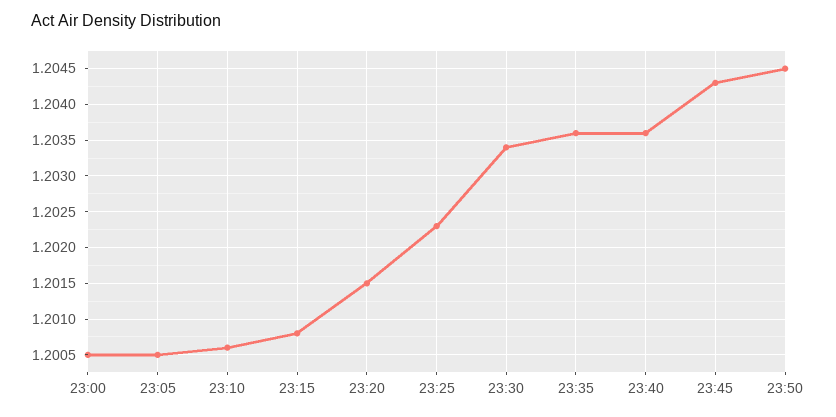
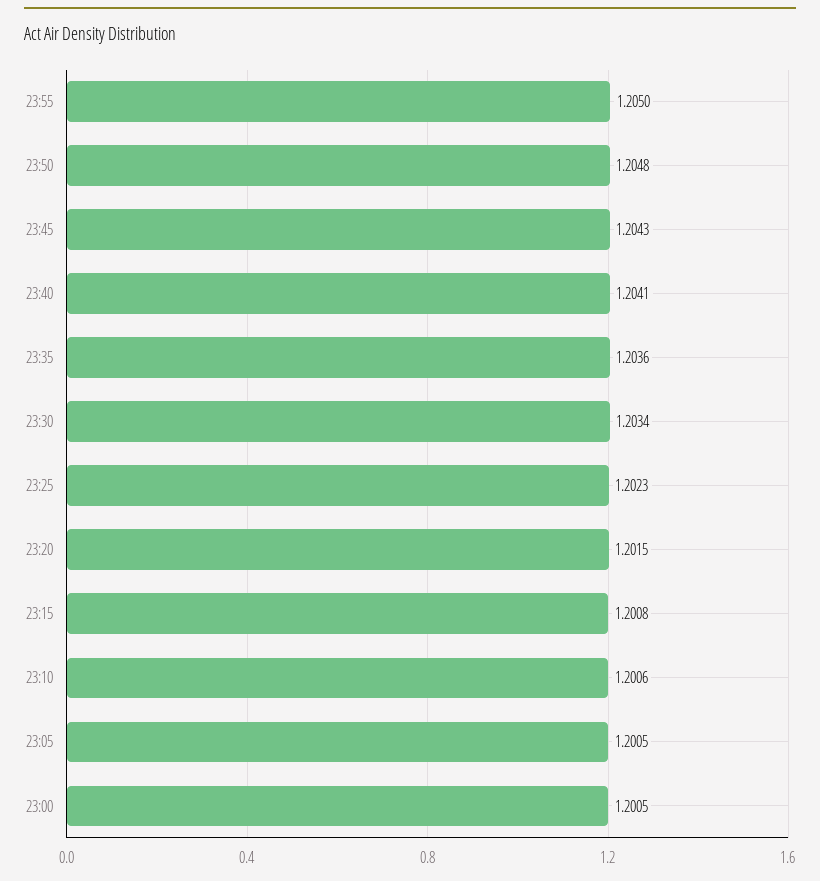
23:40: 1.2036 -> 1.2041
23:50: 1.2045 -> 1.2048
23:55: none -> 1.205

